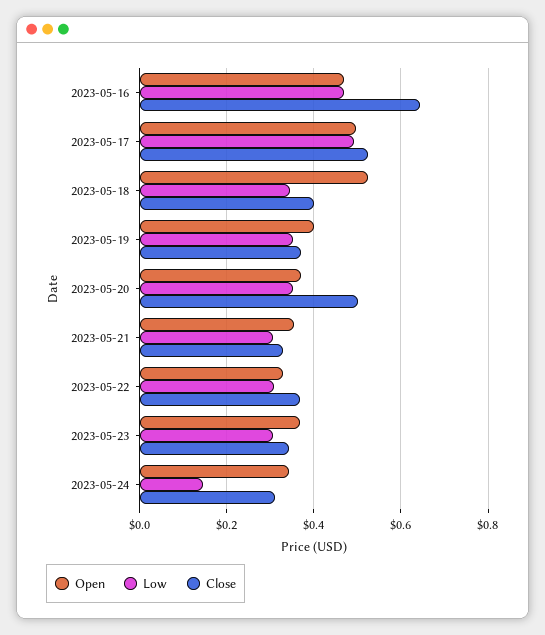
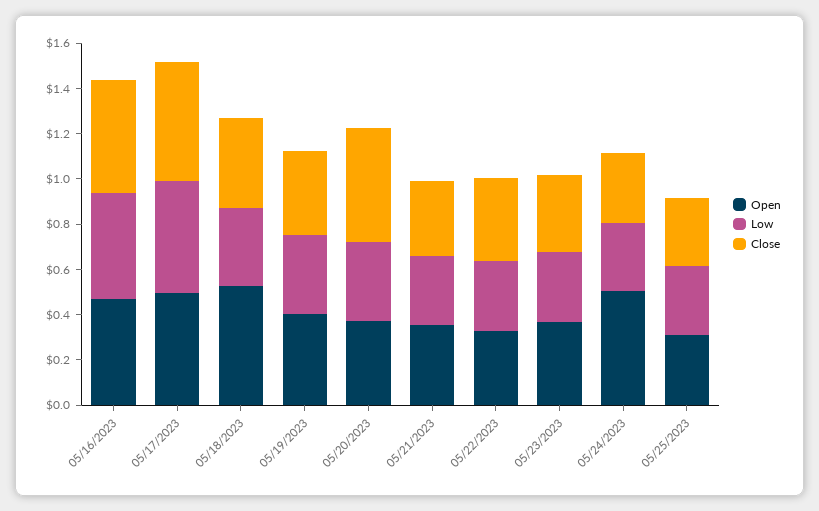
Close, 2023-05-16: 0.64 -> 0.5
Open, 2023-05-24: 0.34 -> 0.5
Low, 2023-05-24: 0.14 -> 0.3
Open, 05/25/2023: none -> 0.3
Low, 05/25/2023: none -> 0.3
Close, 05/25/2023: none -> 0.3

